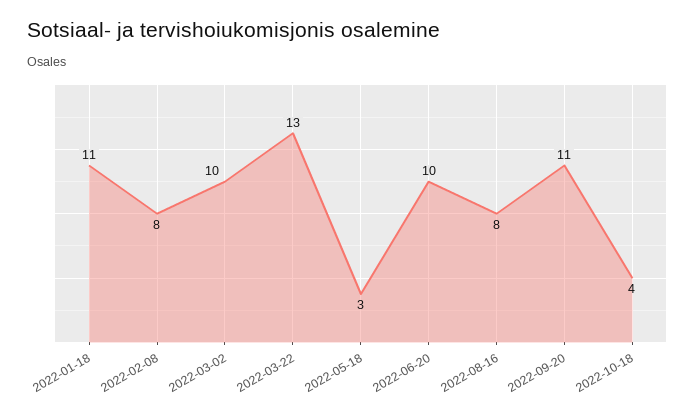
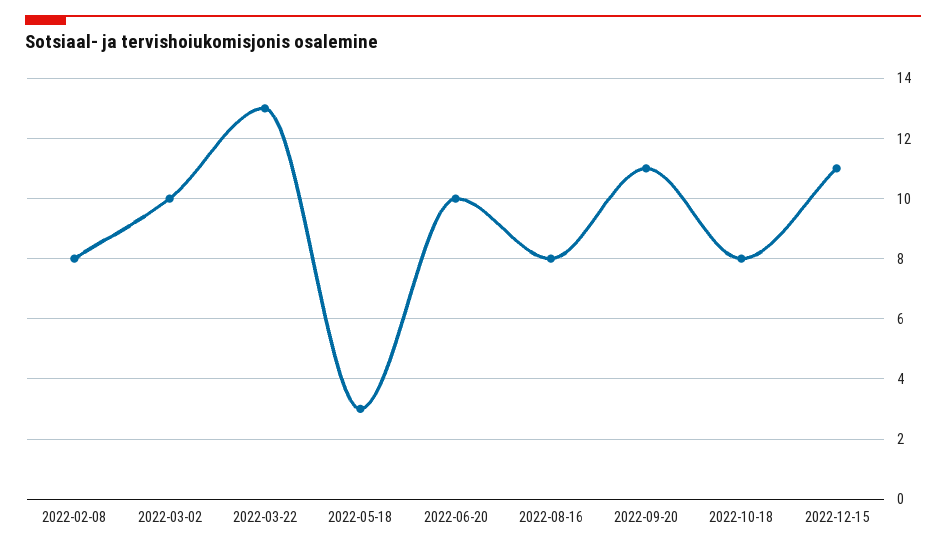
2022-01-18: 11 -> none
2022-10-18: 4 -> 8
2022-12-15: none -> 11

